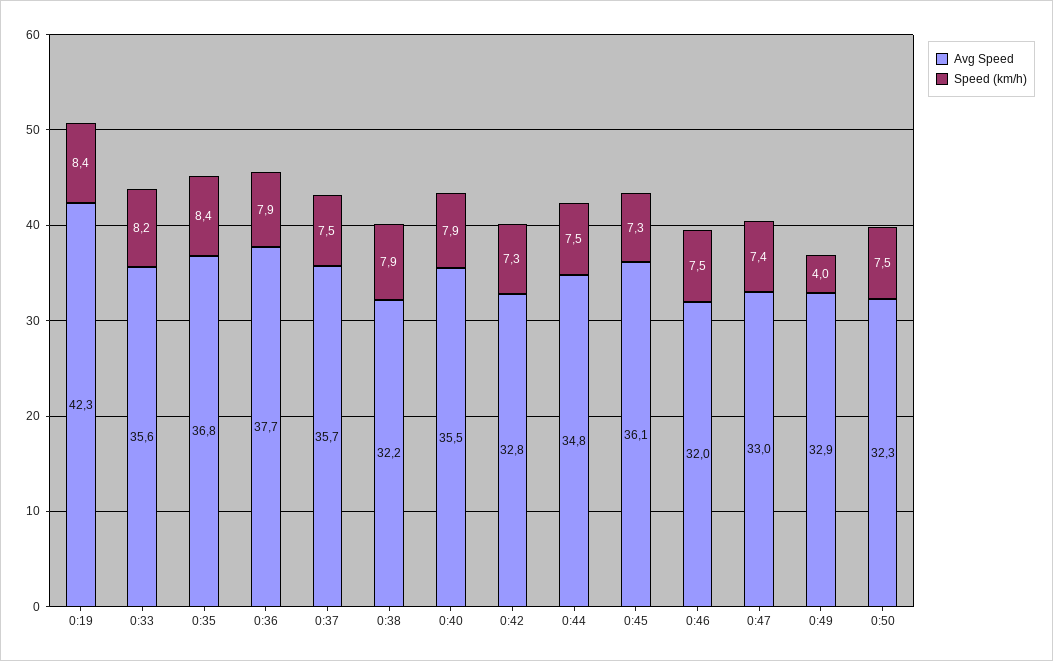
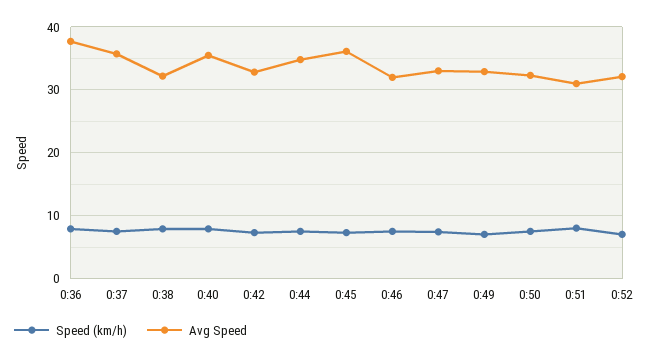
Avg Speed, 0:19: 42.3 -> none
Speed (km/h), 0:19: 8.4 -> none
Avg Speed, 0:33: 35.6 -> none
Speed (km/h), 0:33: 8.2 -> none
Avg Speed, 0:35: 36.8 -> none
Speed (km/h), 0:35: 8.4 -> none
Speed (km/h), 0:49: 4 -> 7
Speed (km/h), 0:51: none -> 8
Avg Speed, 0:51: none -> 31
Speed (km/h), 0:52: none -> 7
Avg Speed, 0:52: none -> 32

